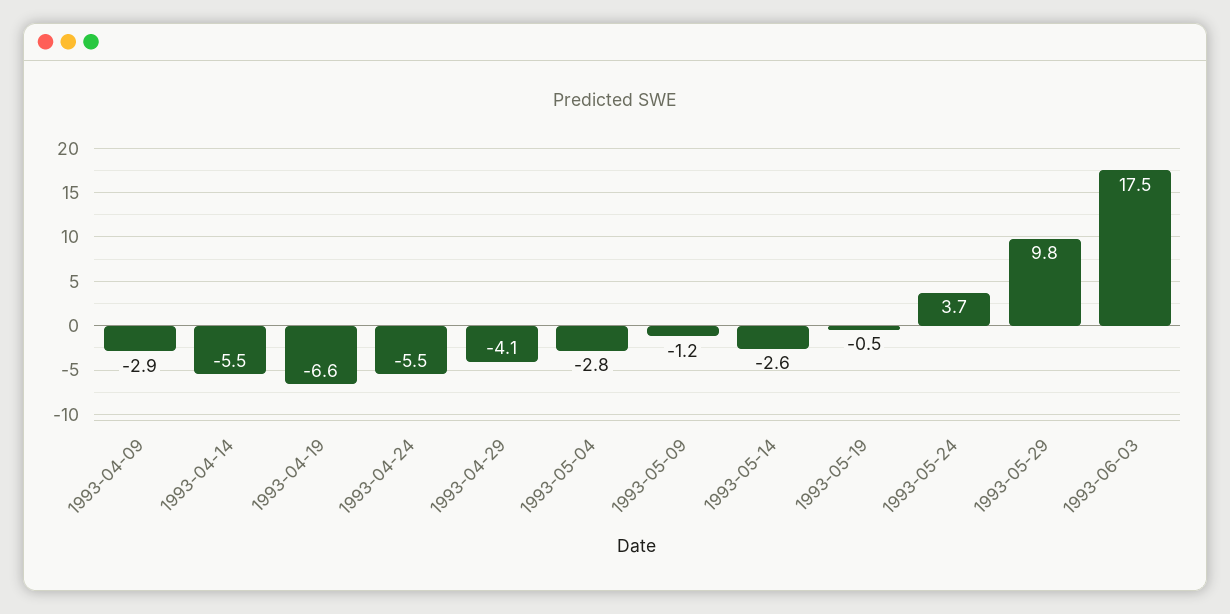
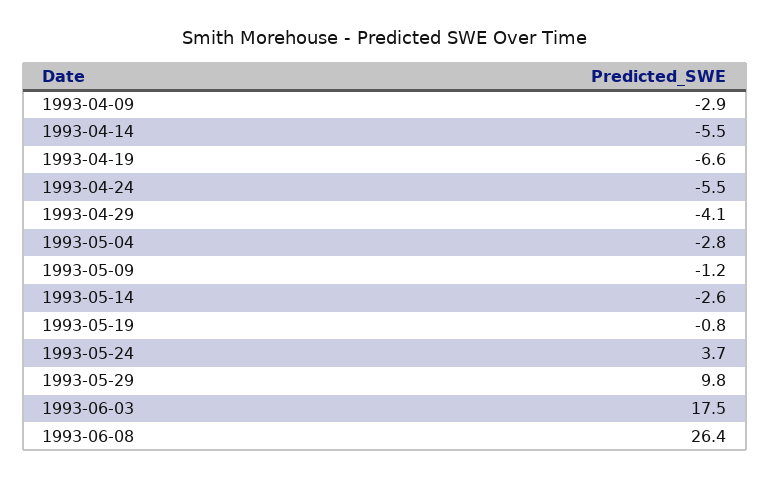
1993-05-19: -0.5 -> -0.8
1993-06-08: none -> 26.4

